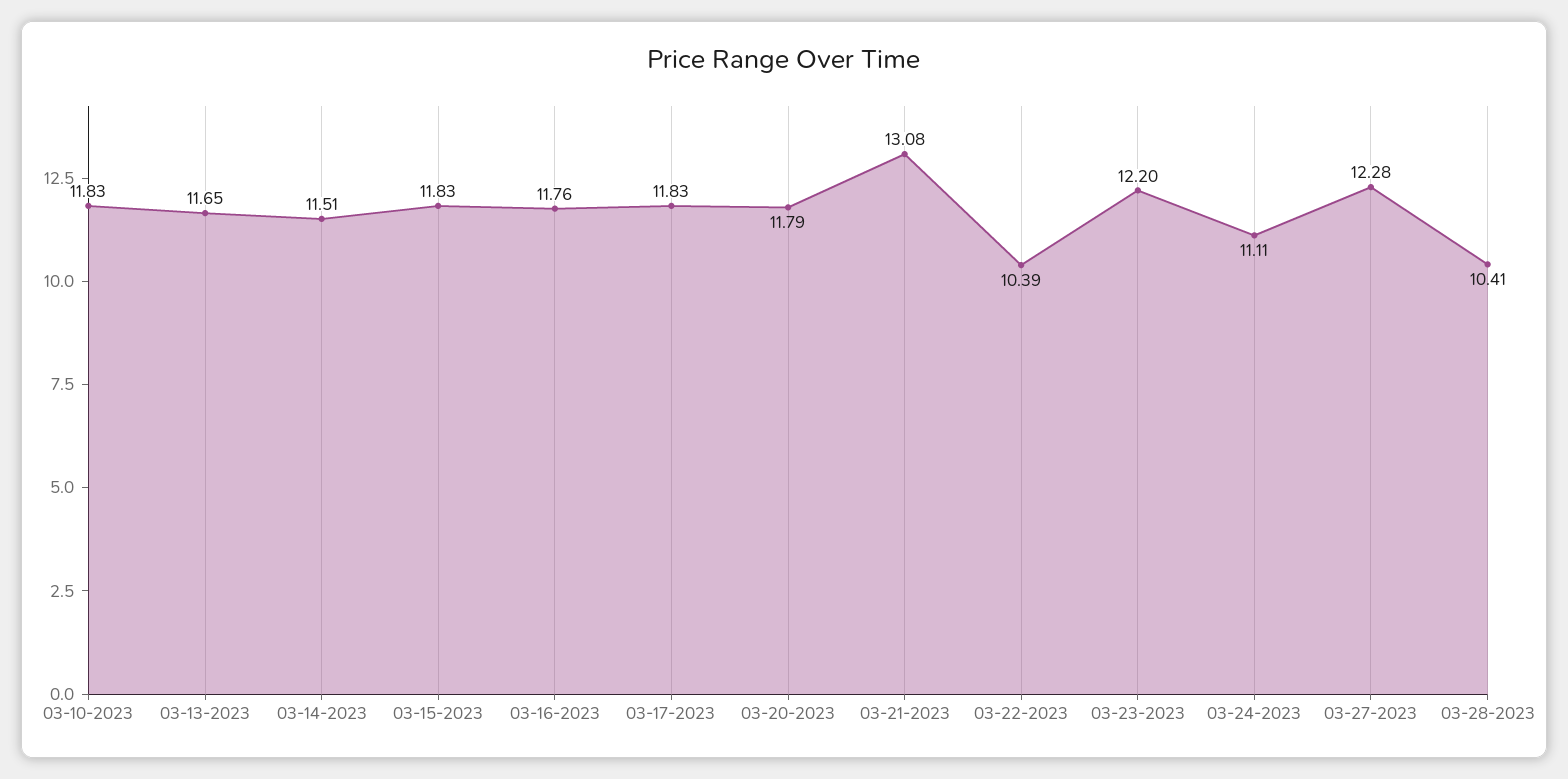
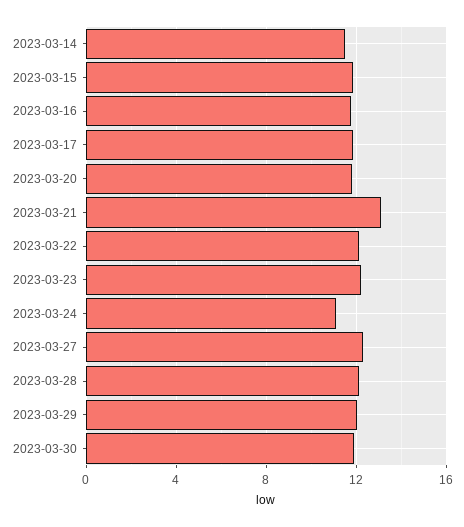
03-10-2023: 11.83 -> none
03-13-2023: 11.65 -> none
03-22-2023: 10.39 -> 12
03-28-2023: 10.41 -> 12
2023-03-29: none -> 12
2023-03-30: none -> 12

